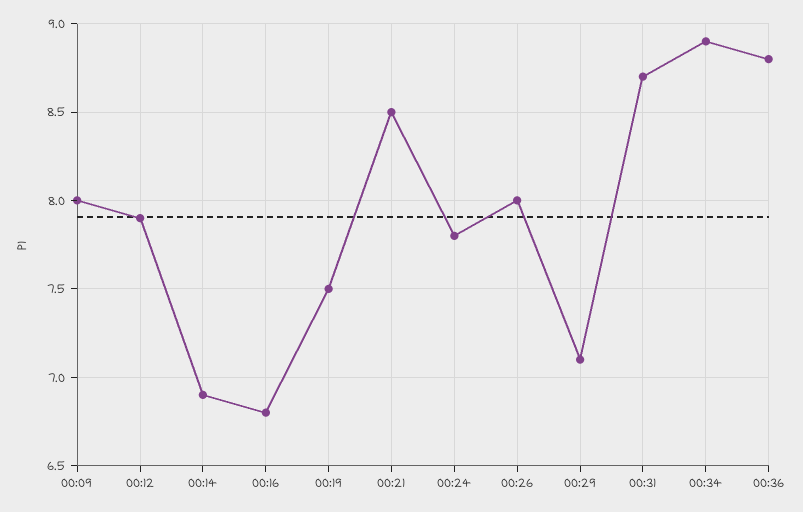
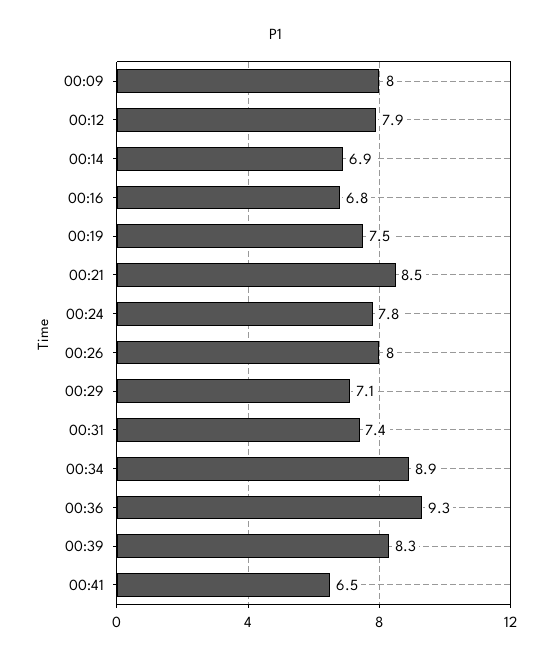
00:31: 8.7 -> 7.4
00:36: 8.8 -> 9.3
00:39: none -> 8.3
00:41: none -> 6.5

